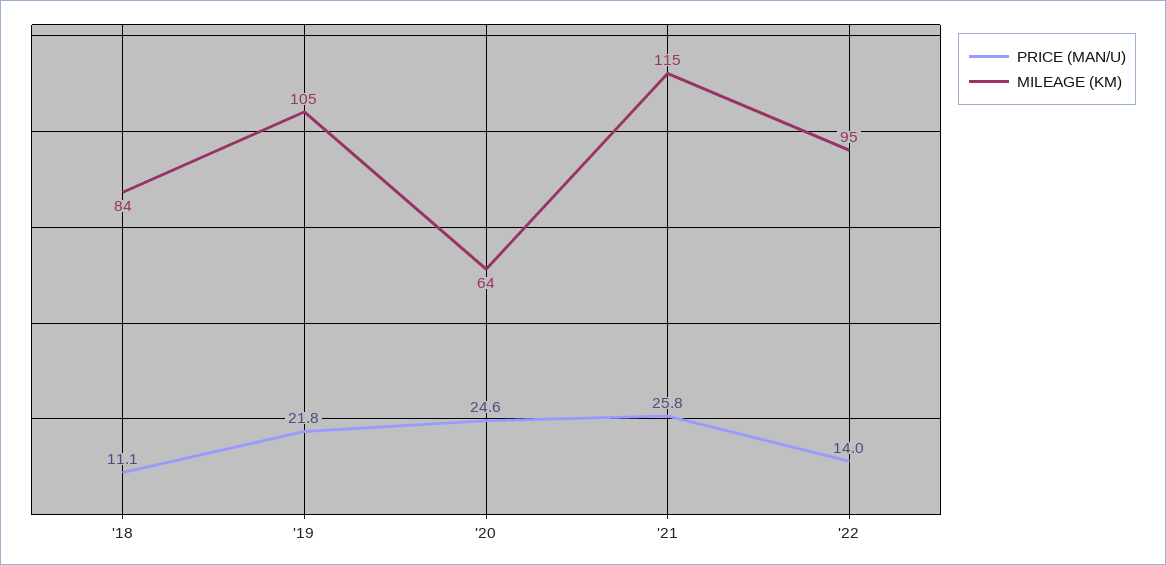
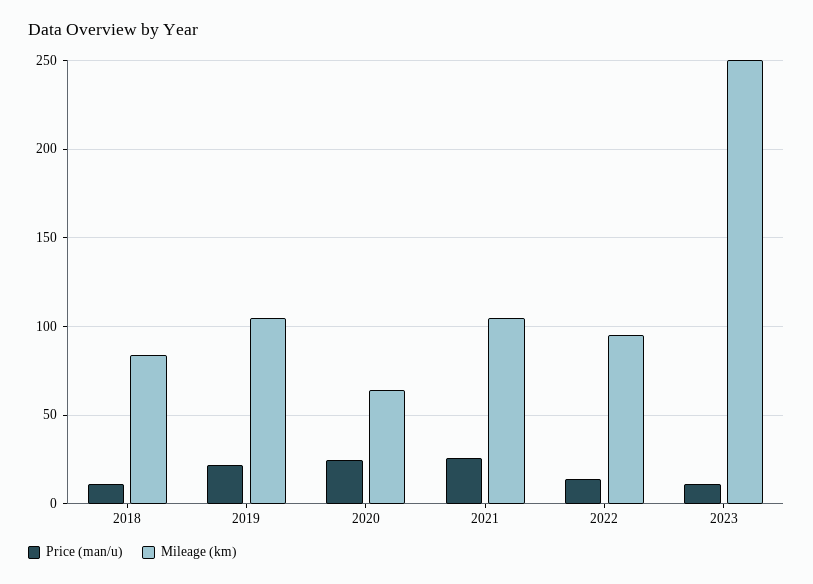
MILEAGE (KM), '21: 115 -> 105
PRICE (MAN/U), 2023: none -> 10
MILEAGE (KM), 2023: none -> 250

